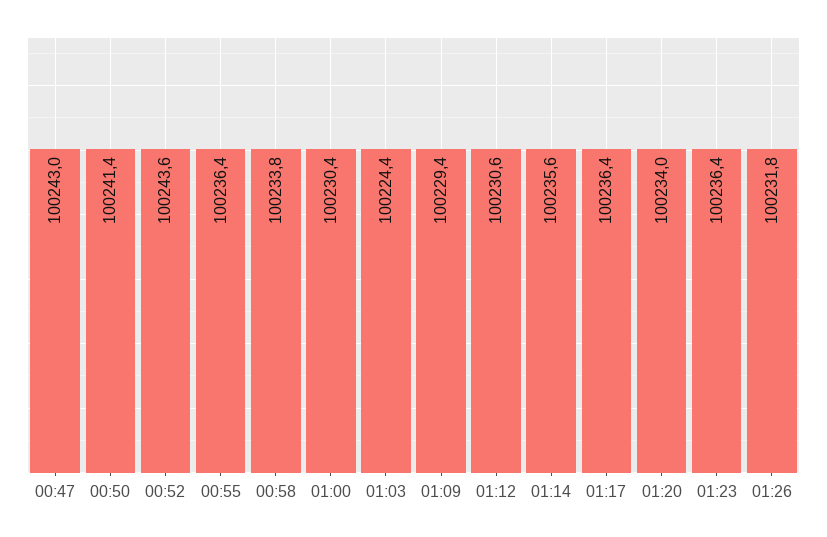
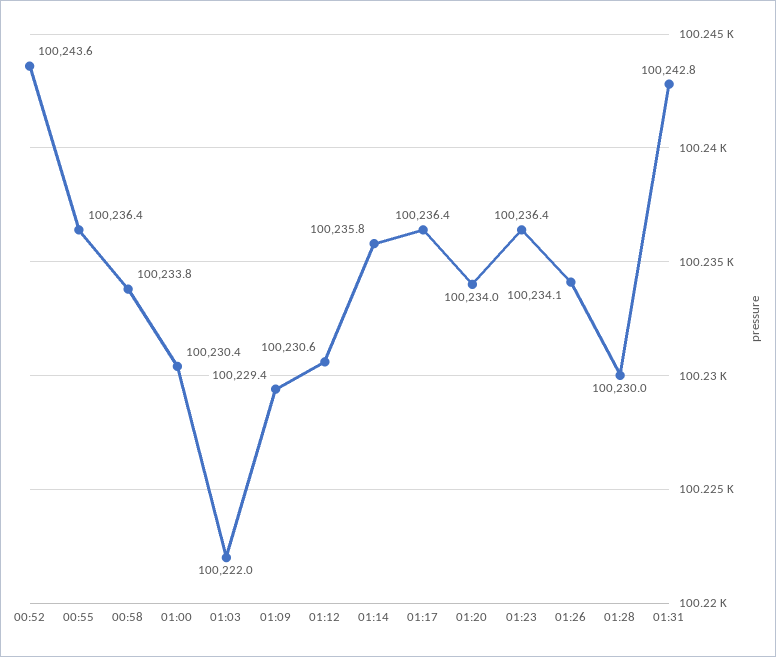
00:47: 100243 -> none
00:50: 100241.4 -> none
01:03: 100224.4 -> 100222
01:14: 100235.6 -> 100235.8
01:26: 100231.8 -> 100234.1
01:28: none -> 100230
01:31: none -> 100242.8

